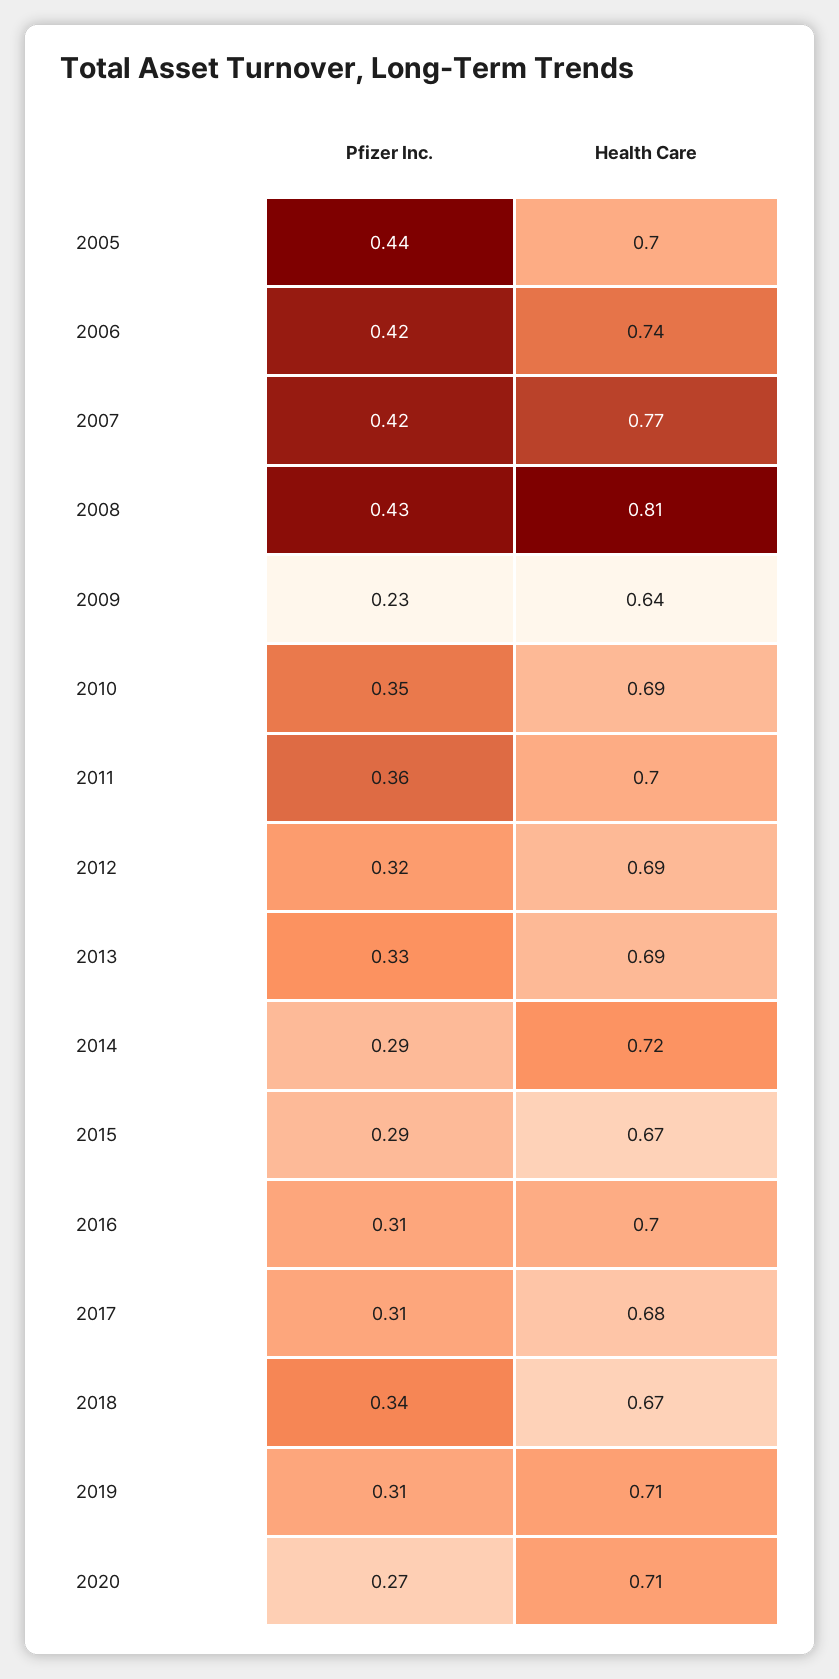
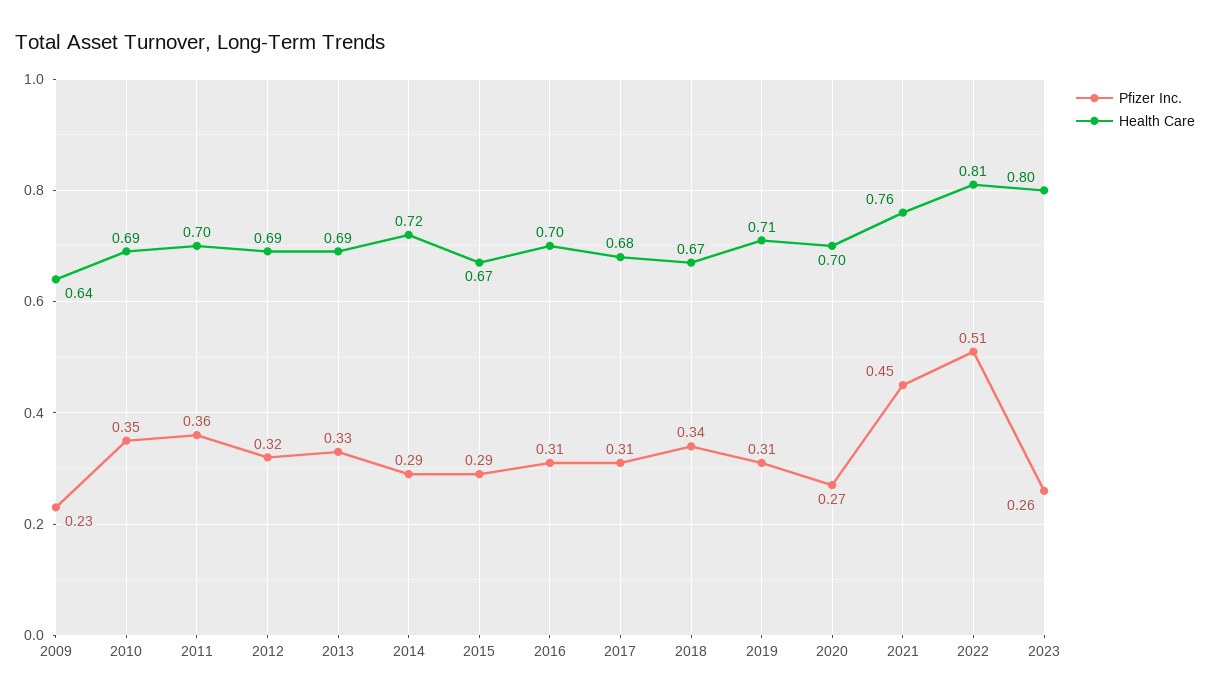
Pfizer Inc., 2005: 0.44 -> none
Health Care, 2005: 0.7 -> none
Pfizer Inc., 2006: 0.42 -> none
Health Care, 2006: 0.74 -> none
Pfizer Inc., 2007: 0.42 -> none
Health Care, 2007: 0.77 -> none
Pfizer Inc., 2008: 0.43 -> none
Health Care, 2008: 0.81 -> none
Health Care, 2020: 0.71 -> 0.7
Pfizer Inc., 2021: none -> 0.45
Health Care, 2021: none -> 0.76
Pfizer Inc., 2022: none -> 0.51
Health Care, 2022: none -> 0.81
Pfizer Inc., 2023: none -> 0.26
Health Care, 2023: none -> 0.8

